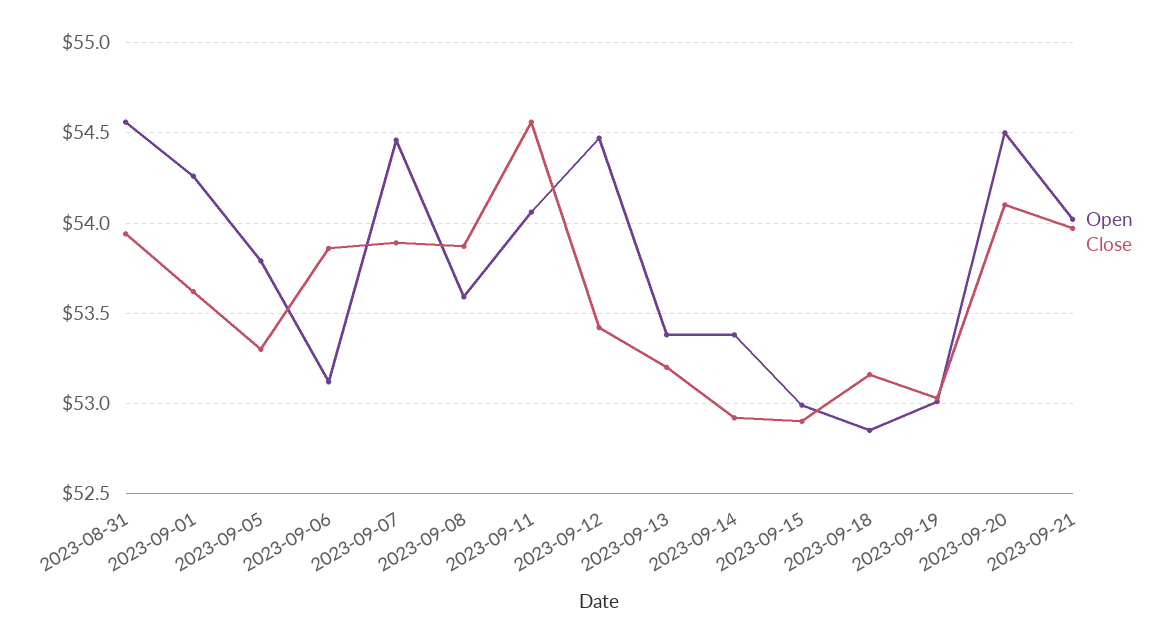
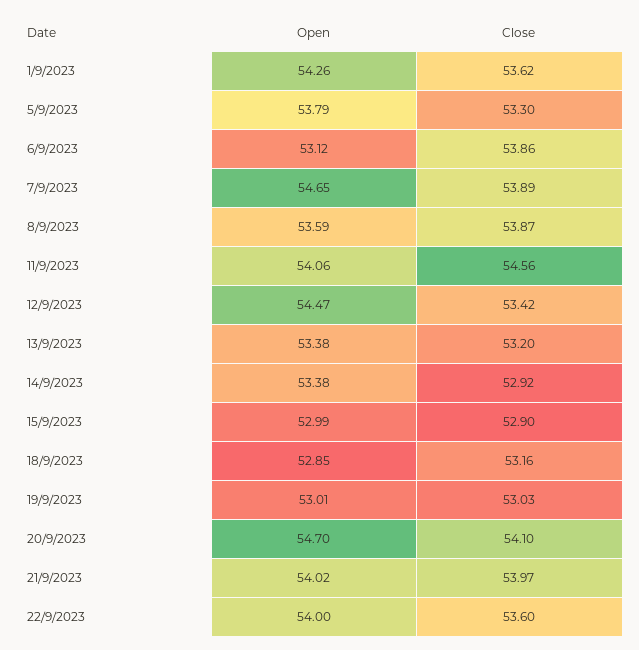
Open, 2023-08-31: 54.55 -> none
Close, 2023-08-31: 53.95 -> none
Open, 2023-09-07: 54.45 -> 54.65
Open, 2023-09-20: 54.5 -> 54.7
Open, 22/9/2023: none -> 54
Close, 22/9/2023: none -> 53.6

